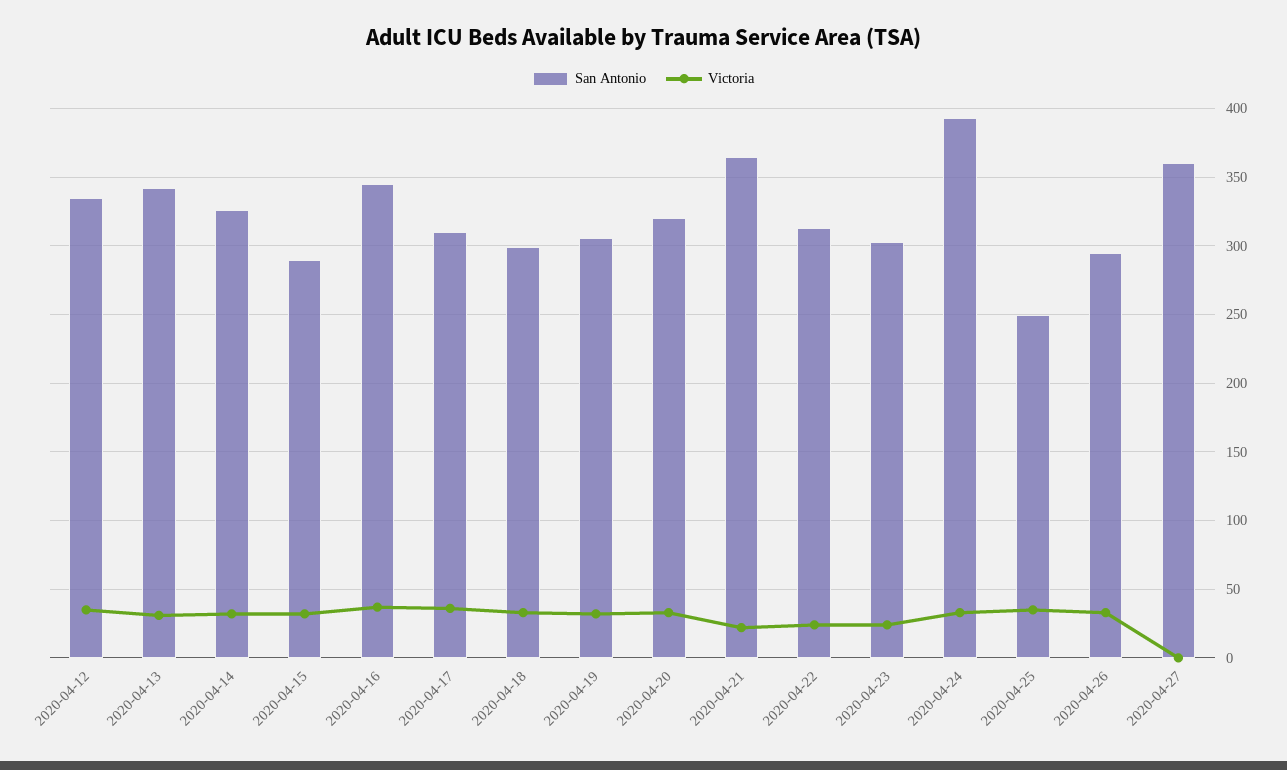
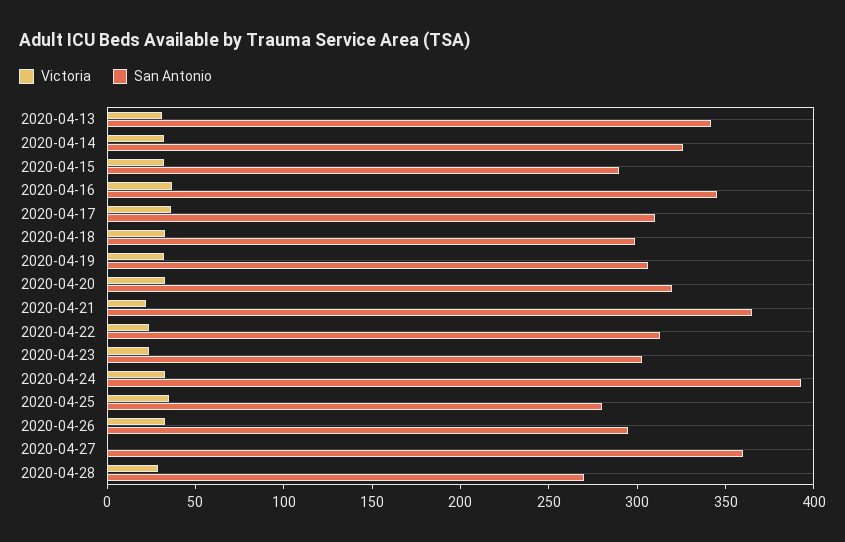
San Antonio, 2020-04-12: 335 -> none
Victoria, 2020-04-12: 35 -> none
San Antonio, 2020-04-25: 250 -> 280
Victoria, 2020-04-28: none -> 30
San Antonio, 2020-04-28: none -> 270

